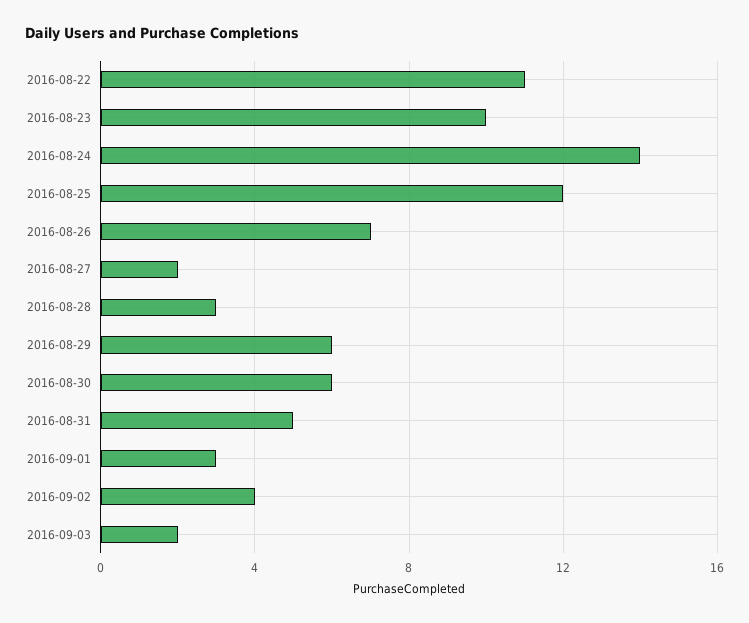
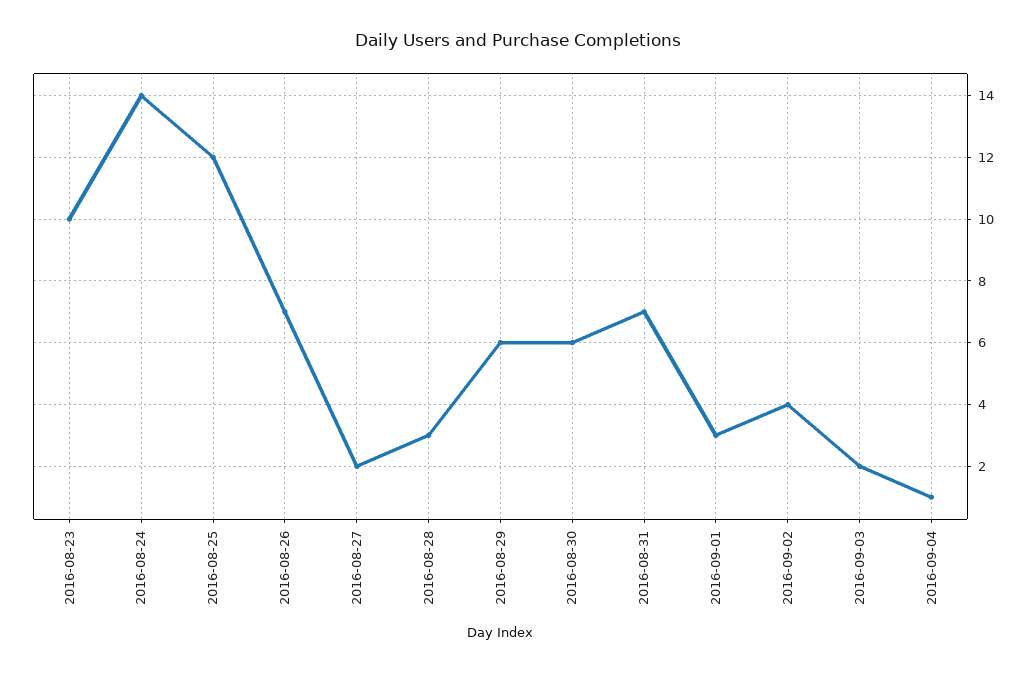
2016-08-22: 11 -> none
2016-08-31: 5 -> 7
2016-09-04: none -> 1

